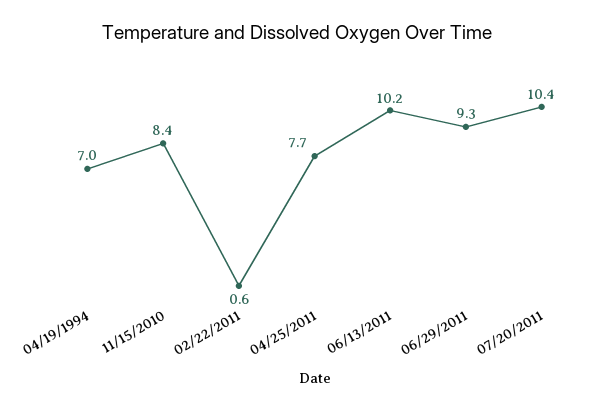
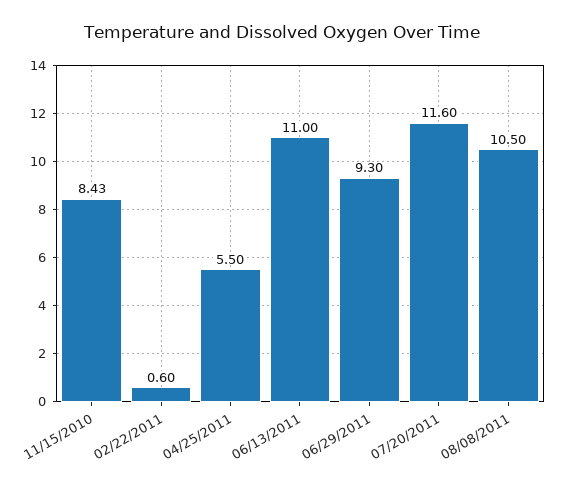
04/19/1994: 7 -> none
04/25/2011: 7.7 -> 5.5
06/13/2011: 10.2 -> 11
07/20/2011: 10.4 -> 11.6
08/08/2011: none -> 10.5

